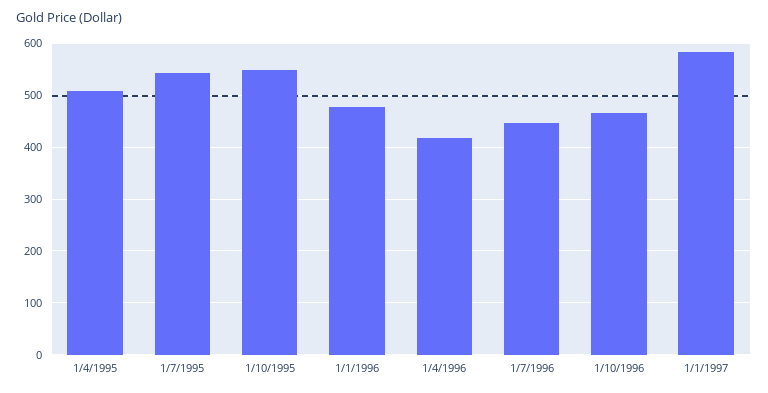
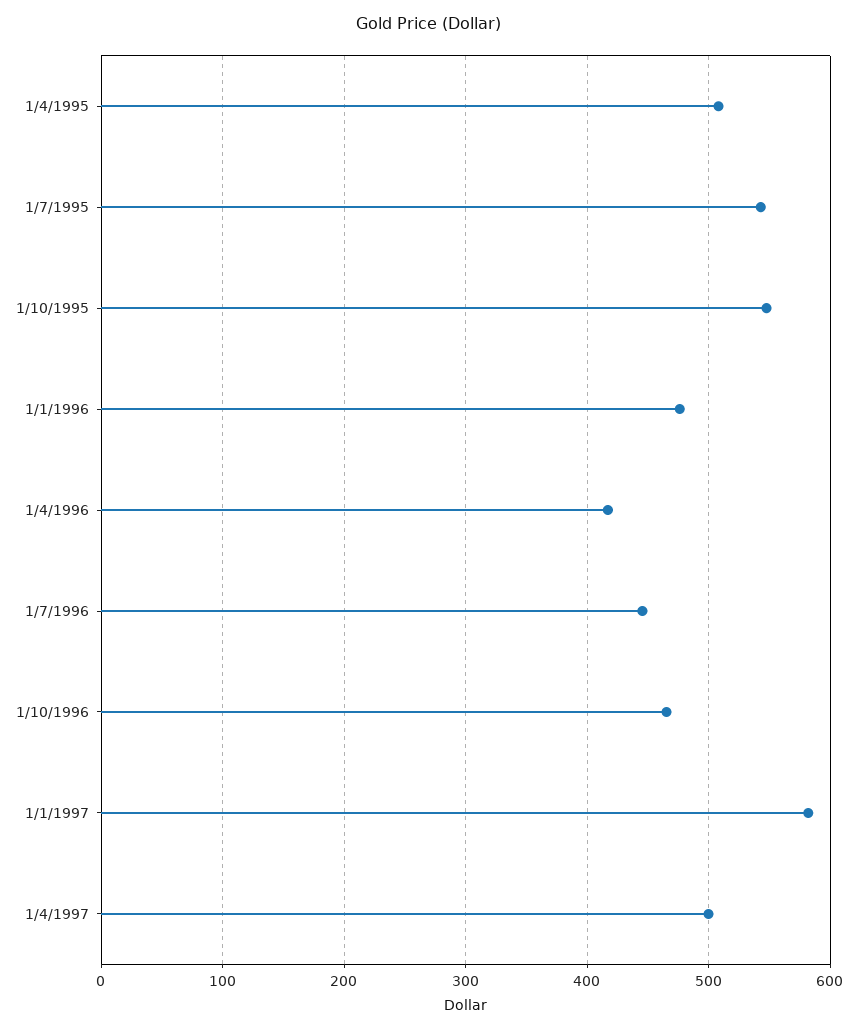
1/4/1997: none -> 500

